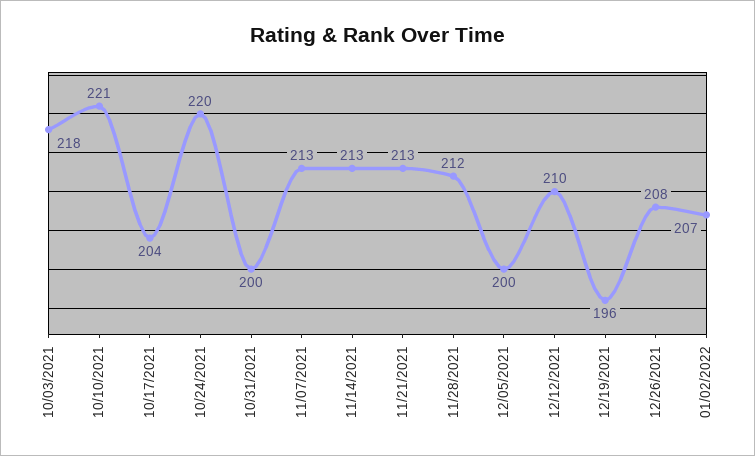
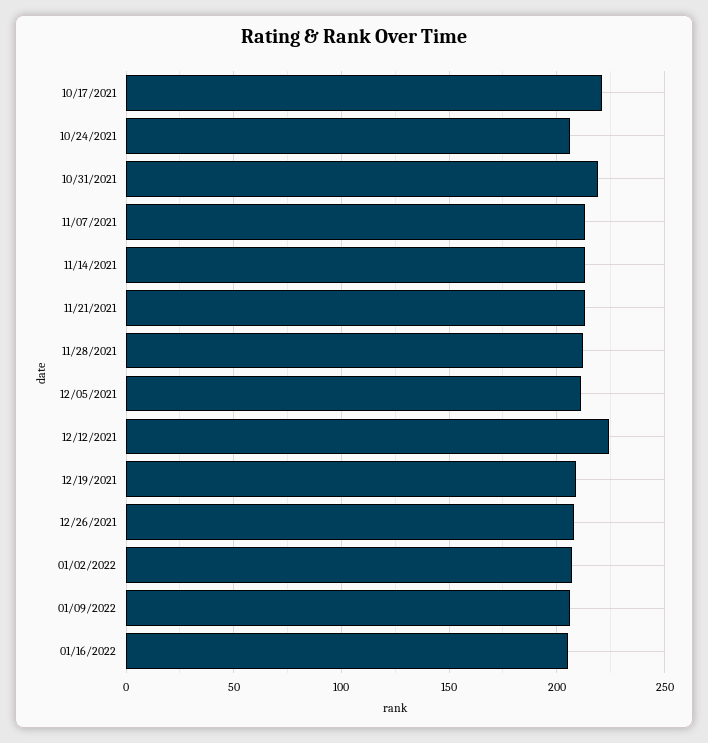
10/03/2021: 218 -> none
10/10/2021: 221 -> none
10/17/2021: 204 -> 220
10/24/2021: 220 -> 205
10/31/2021: 200 -> 220
12/05/2021: 200 -> 210
12/12/2021: 210 -> 225
12/19/2021: 196 -> 210
01/09/2022: none -> 205
01/16/2022: none -> 205

